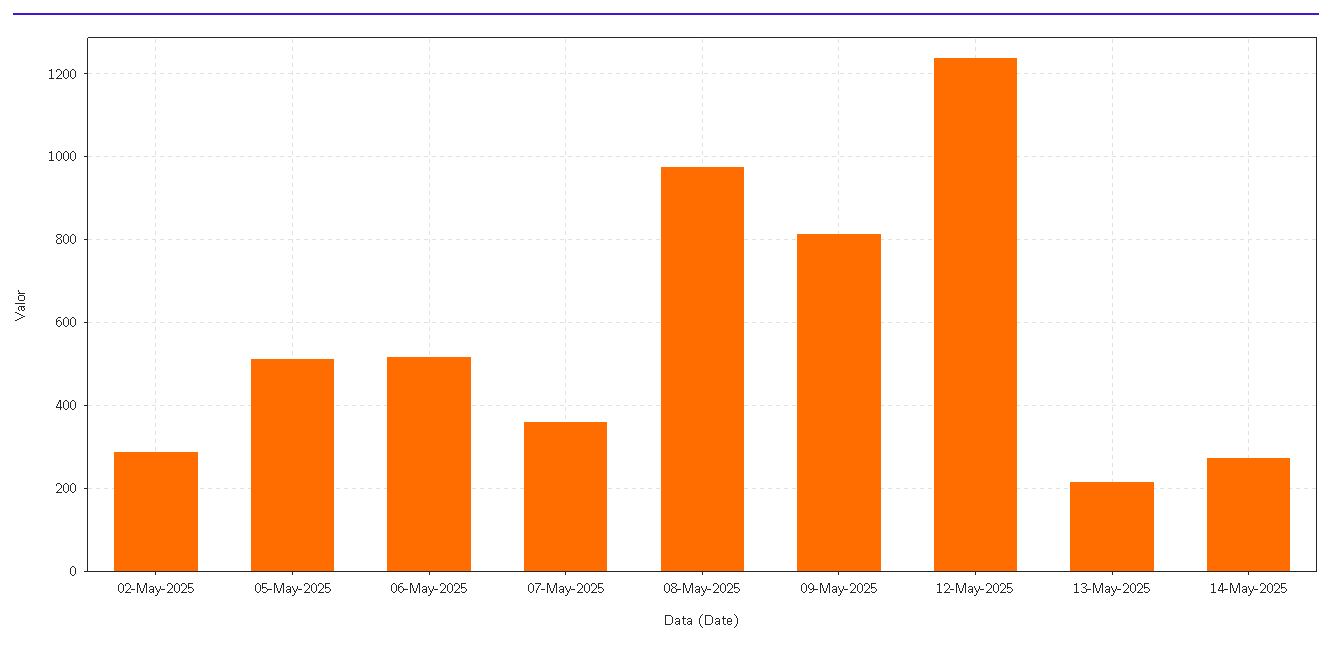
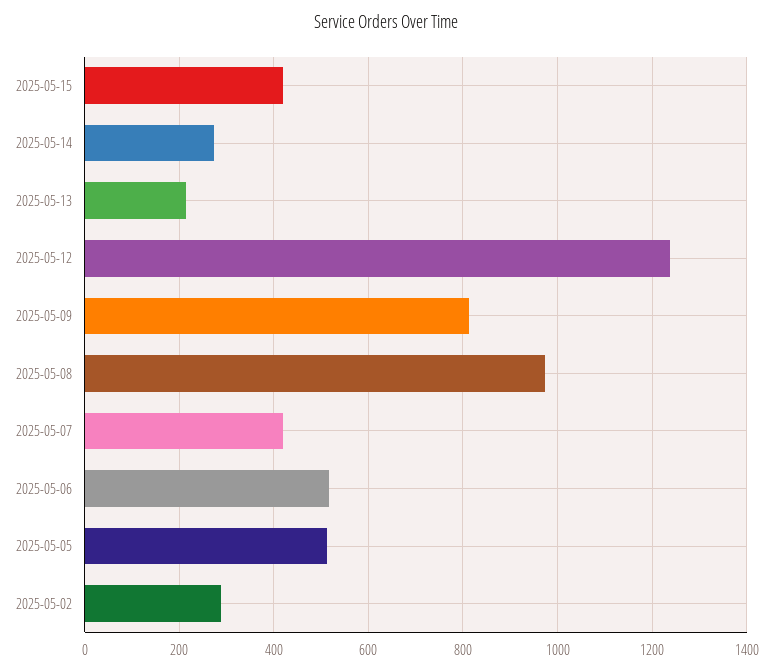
07-May-2025: 360 -> 420
2025-05-15: none -> 420

